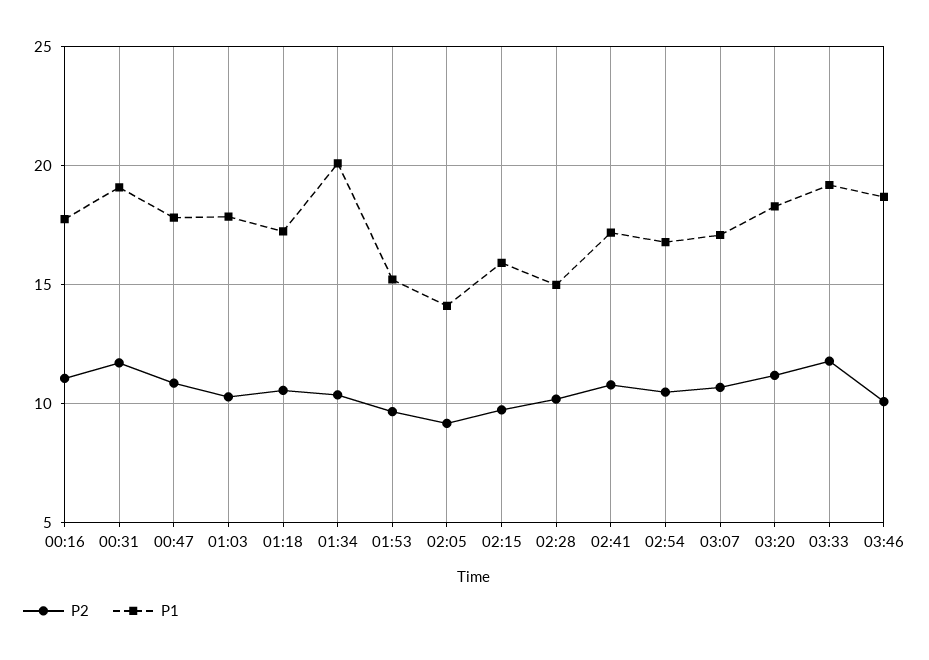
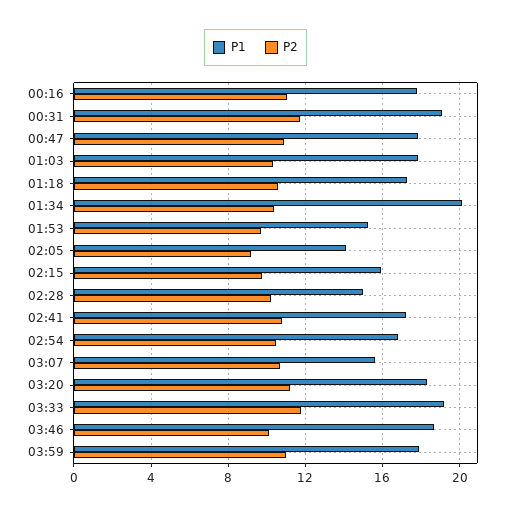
P1, 03:07: 17 -> 15.5
P1, 03:59: none -> 18
P2, 03:59: none -> 11

